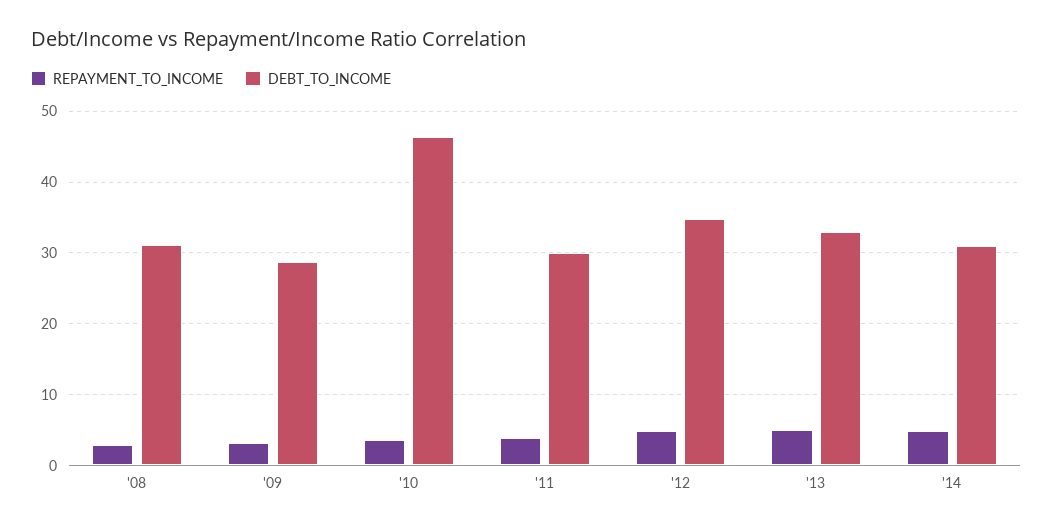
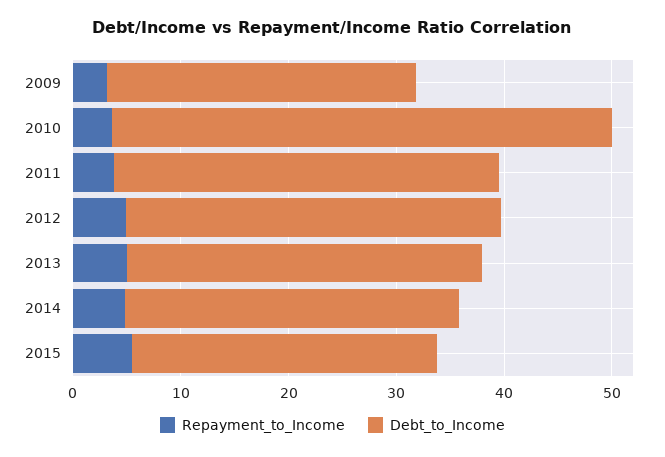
REPAYMENT_TO_INCOME, '08: 3 -> none
DEBT_TO_INCOME, '08: 31 -> none
DEBT_TO_INCOME, '11: 30 -> 36
REPAYMENT_TO_INCOME, 2015: none -> 6
DEBT_TO_INCOME, 2015: none -> 28

